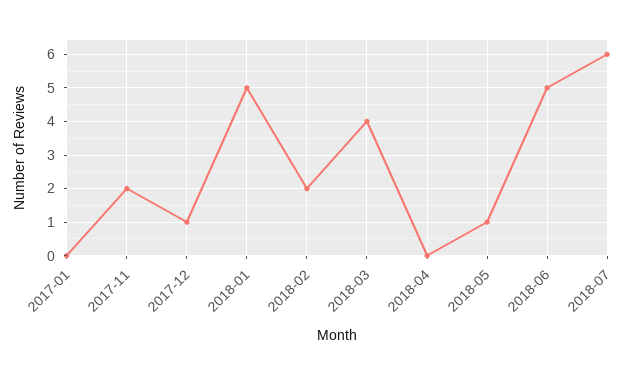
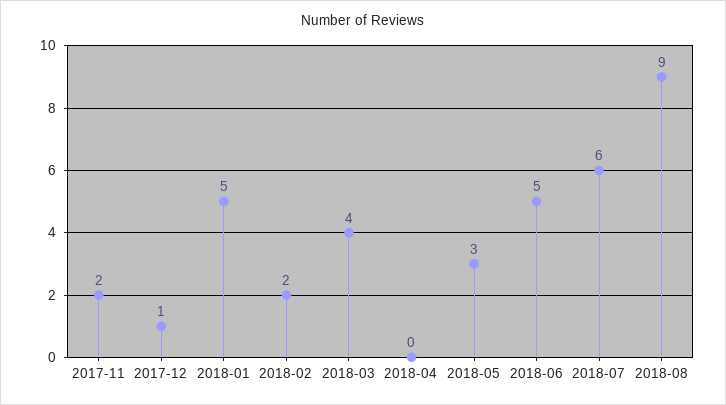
2017-01: 0 -> none
2018-05: 1 -> 3
2018-08: none -> 9

